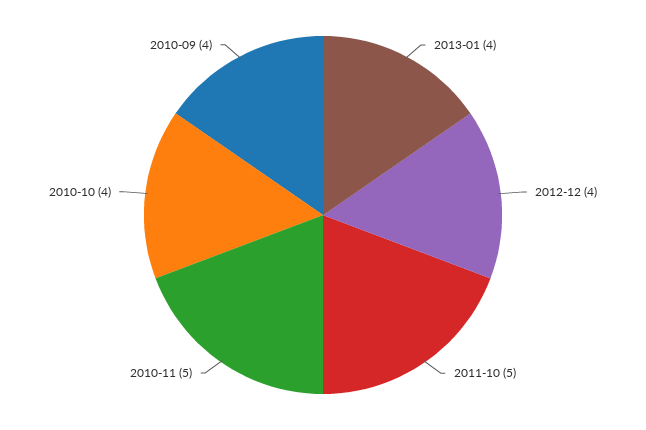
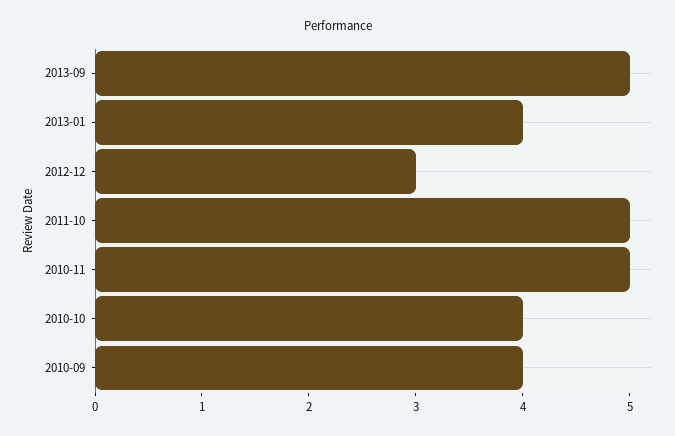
2012-12: 4 -> 3
2013-09: none -> 5

